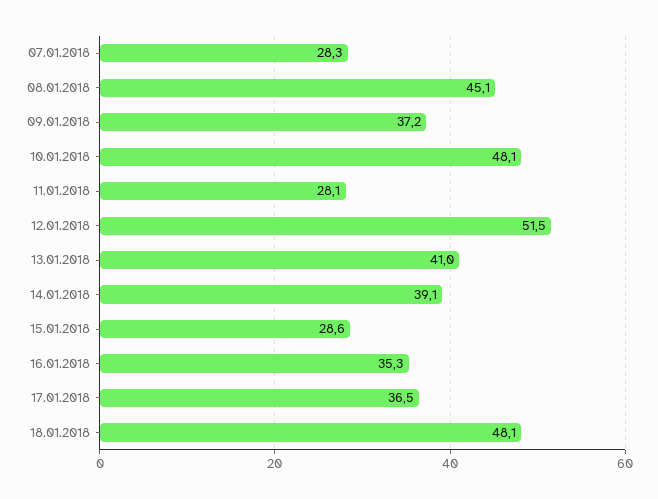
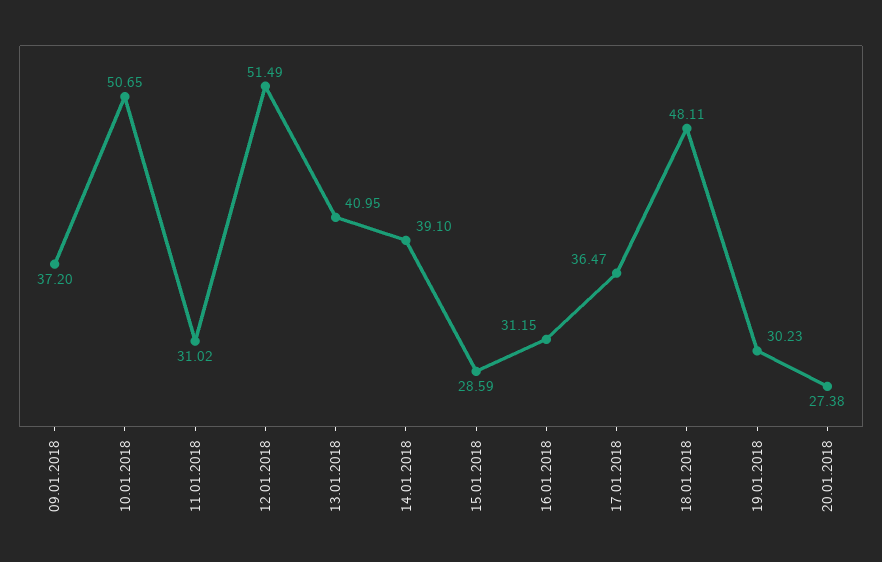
07.01.2018: 28.3 -> none
08.01.2018: 45.1 -> none
10.01.2018: 48.1 -> 50.65
11.01.2018: 28.1 -> 31.02
16.01.2018: 35.3 -> 31.15
19.01.2018: none -> 30.23
20.01.2018: none -> 27.38

